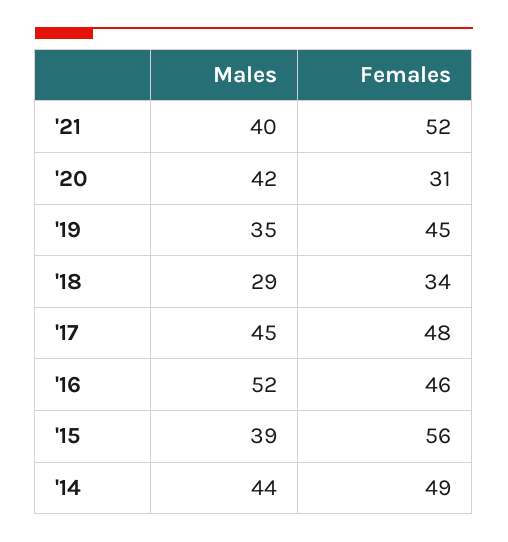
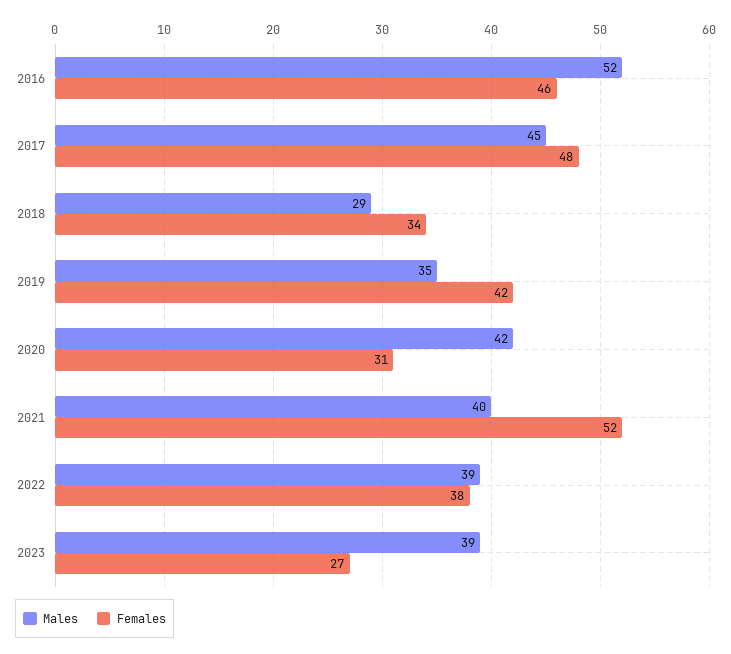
Females, '19: 45 -> 42
Males, '15: 39 -> none
Females, '15: 56 -> none
Males, '14: 44 -> none
Females, '14: 49 -> none
Males, 2022: none -> 39
Females, 2022: none -> 38
Males, 2023: none -> 39
Females, 2023: none -> 27

